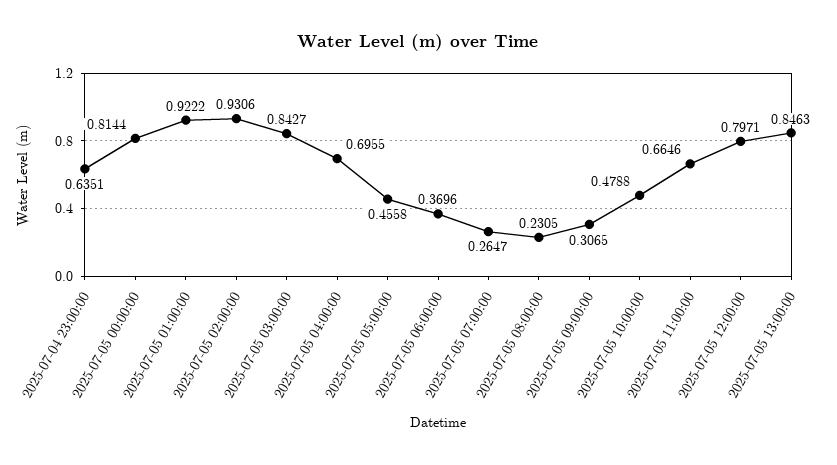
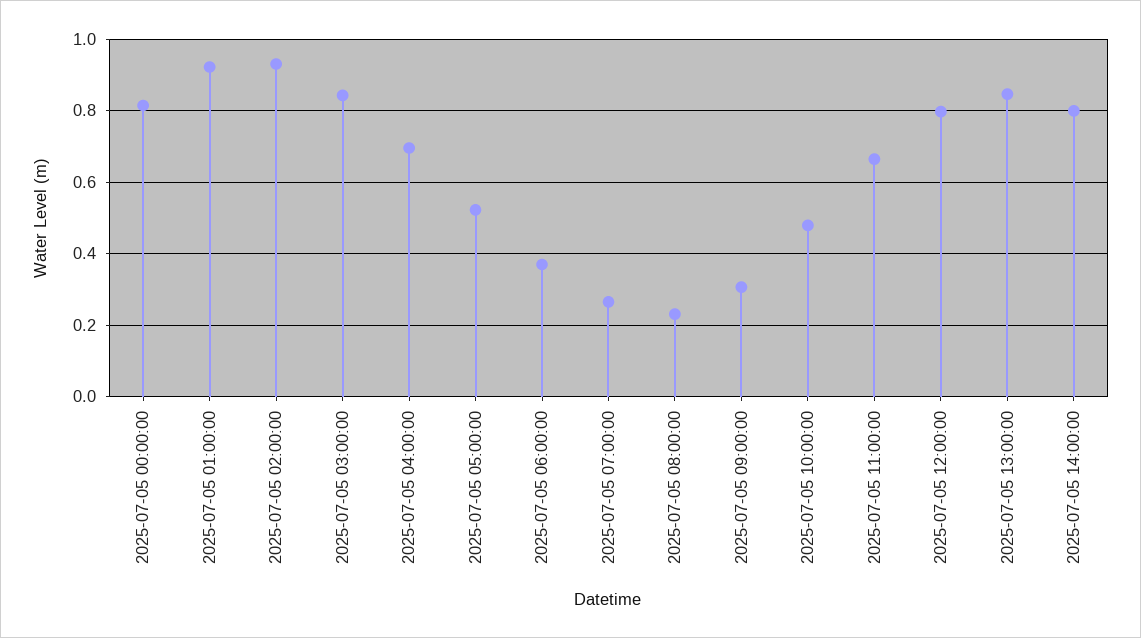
2025-07-04 23:00:00: 0.6351 -> none
2025-07-05 05:00:00: 0.4558 -> 0.52
2025-07-05 14:00:00: none -> 0.8

